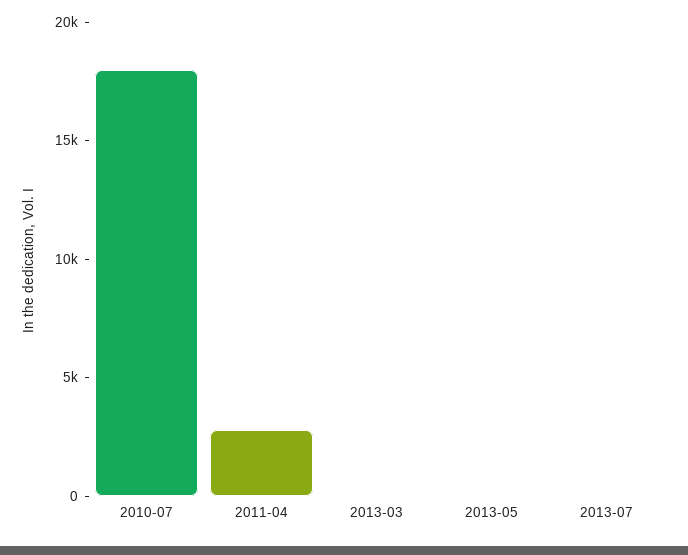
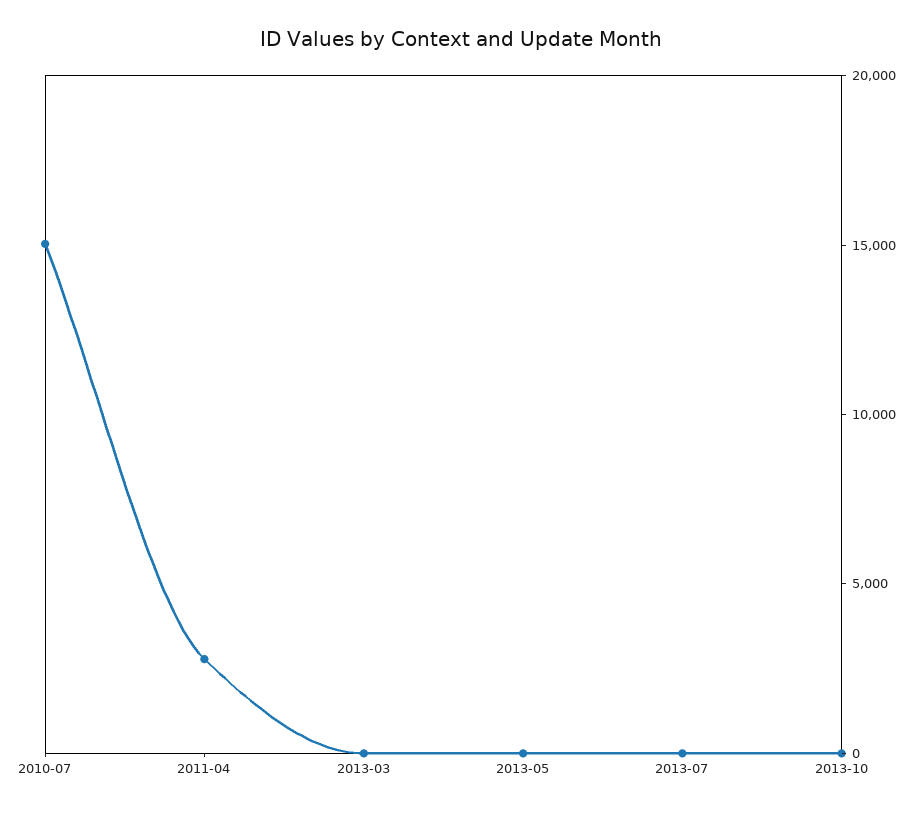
2010-07: 18000 -> 15000
2013-10: none -> 0

